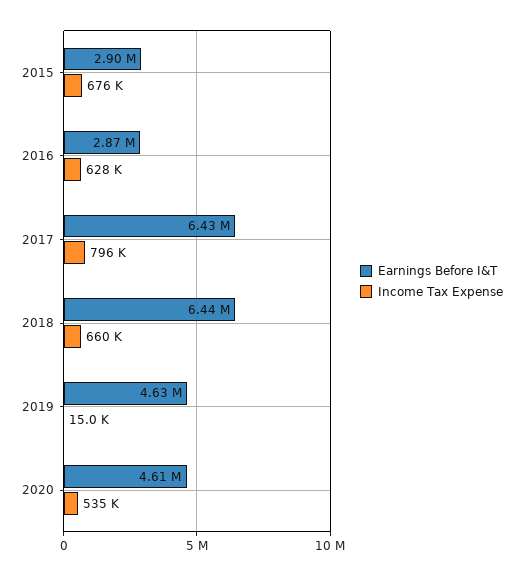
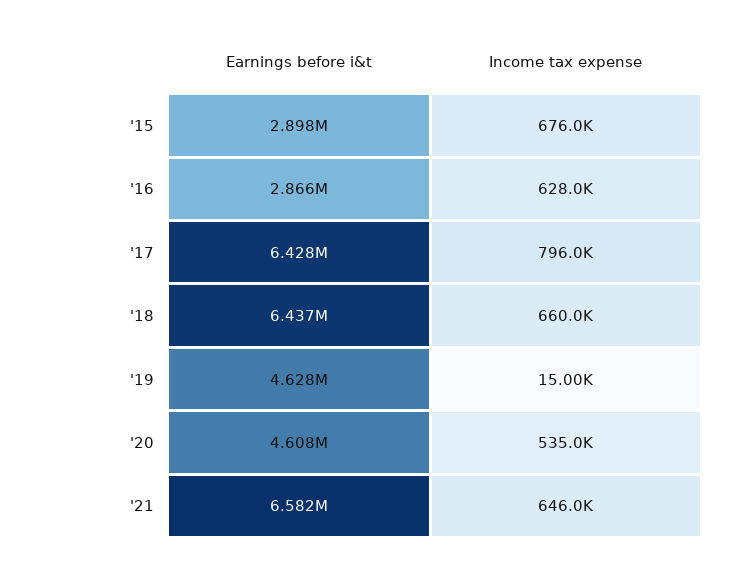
Earnings Before I&T, '21: none -> 6582000
Income Tax Expense, '21: none -> 646000

